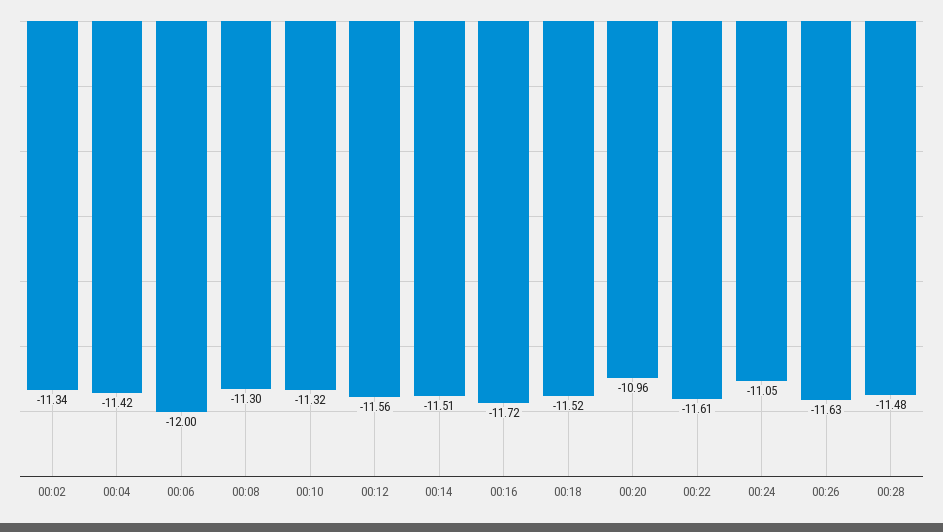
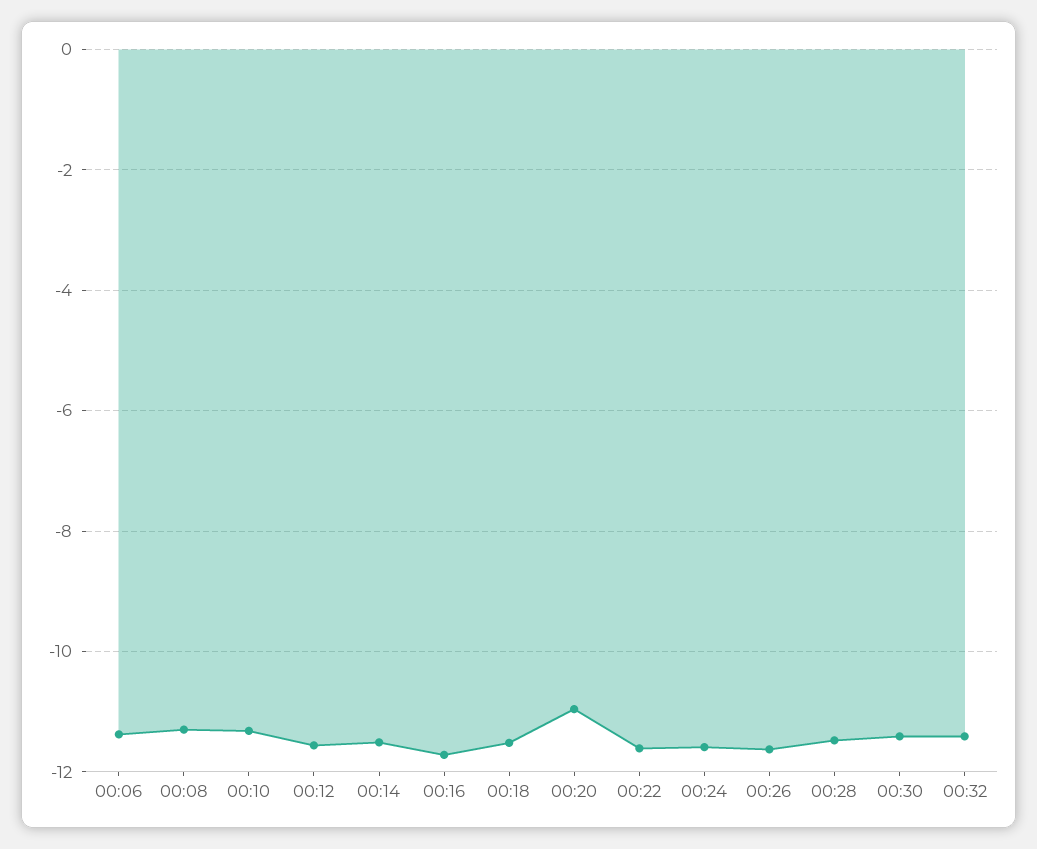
00:02: -11.34 -> none
00:04: -11.42 -> none
00:06: -12 -> -11.4
00:24: -11.05 -> -11.6
00:30: none -> -11.4
00:32: none -> -11.4

